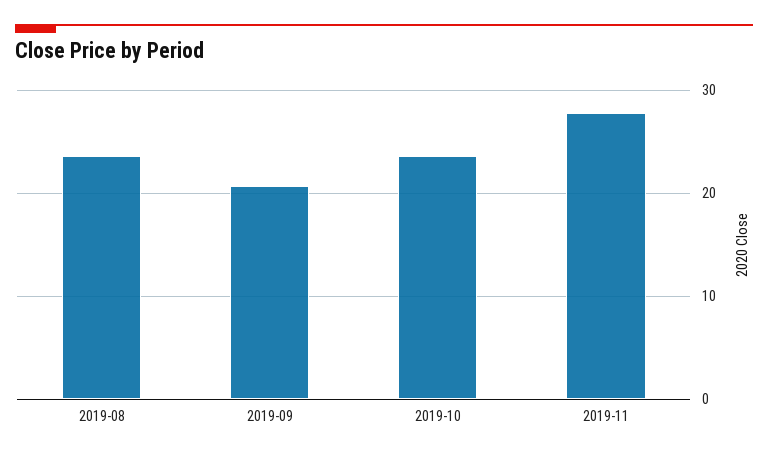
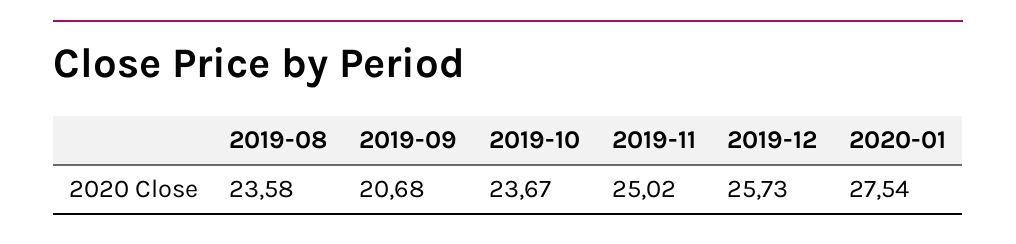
2019-11: 28 -> 25.02
2019-12: none -> 25.73
2020-01: none -> 27.54

